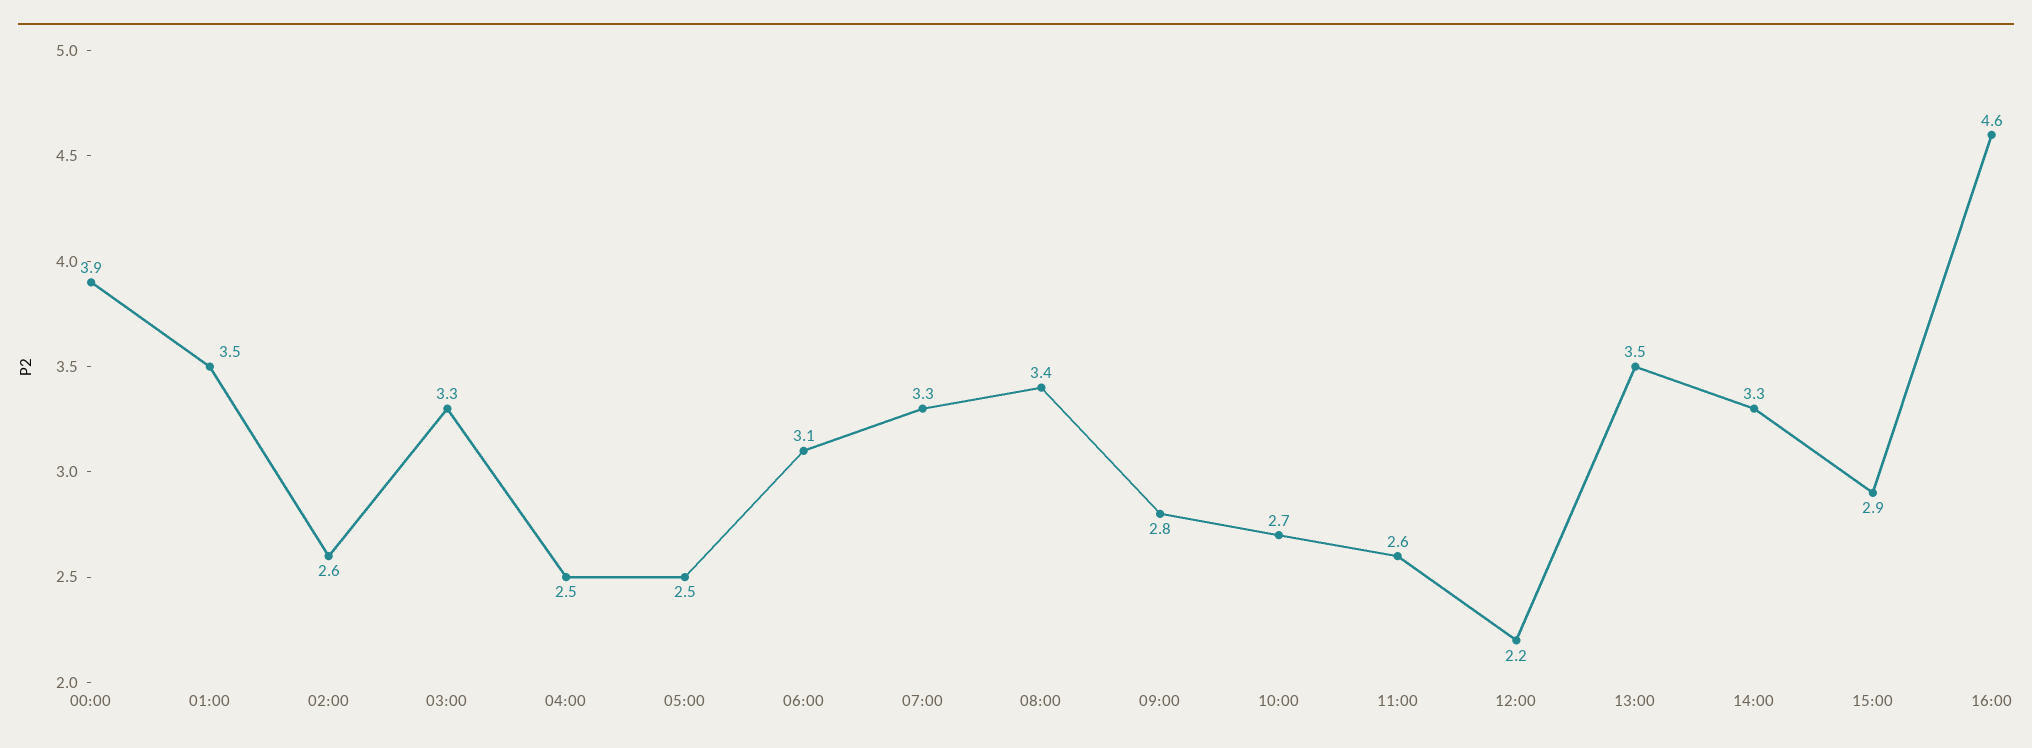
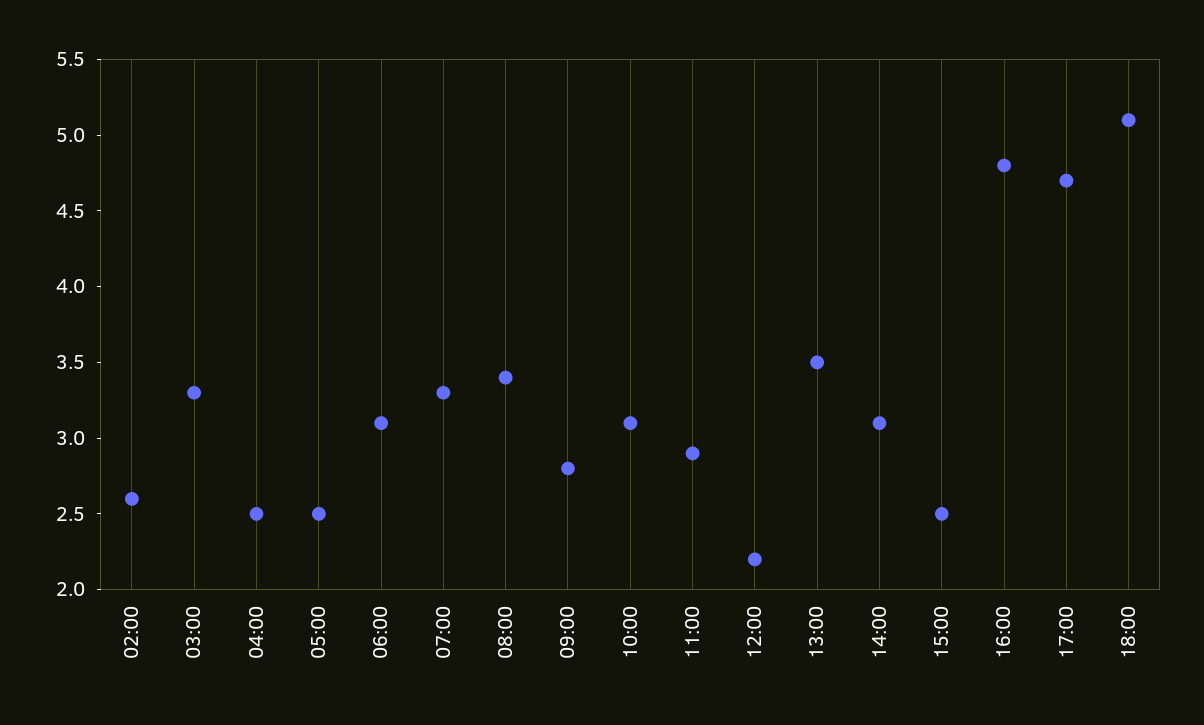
00:00: 3.9 -> none
01:00: 3.5 -> none
10:00: 2.7 -> 3.1
11:00: 2.6 -> 2.9
14:00: 3.3 -> 3.1
15:00: 2.9 -> 2.5
16:00: 4.6 -> 4.8
17:00: none -> 4.7
18:00: none -> 5.1

